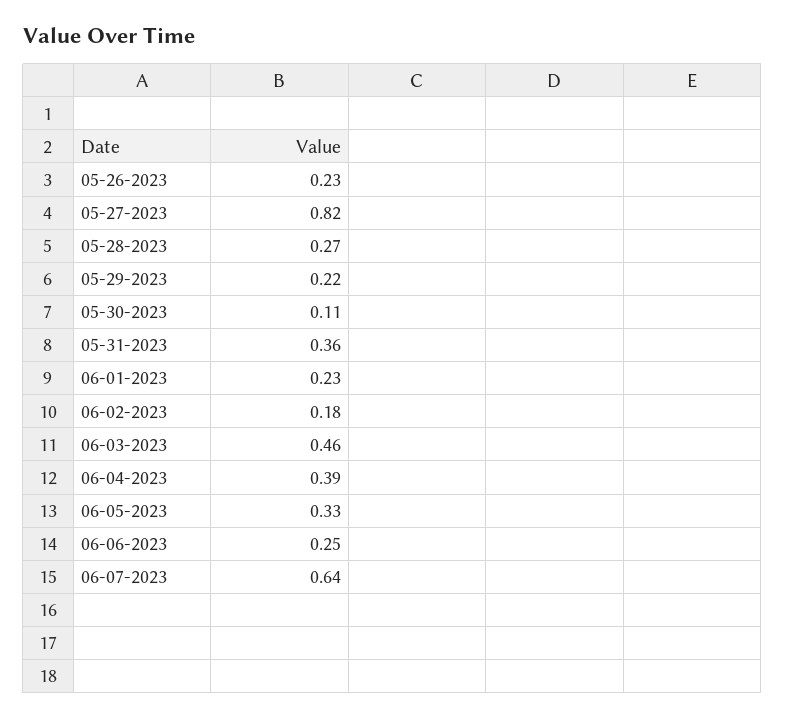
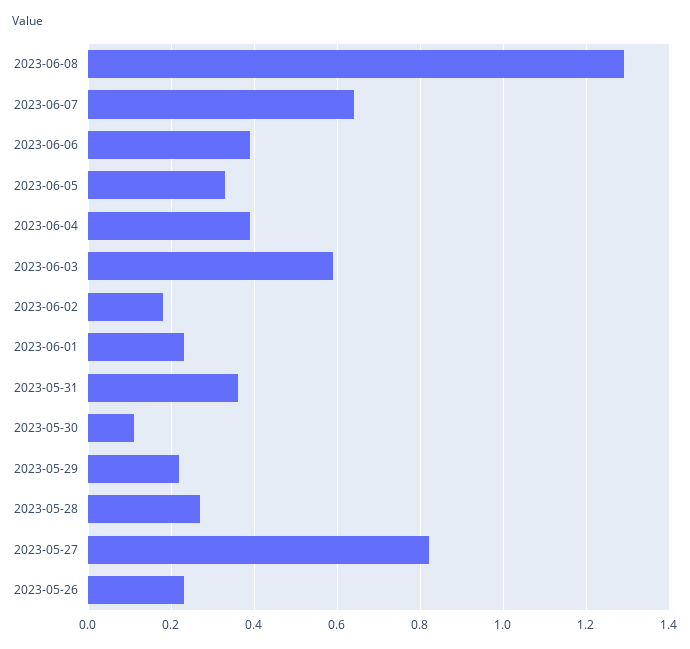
06-03-2023: 0.46 -> 0.6
06-06-2023: 0.25 -> 0.4
2023-06-08: none -> 1.3

